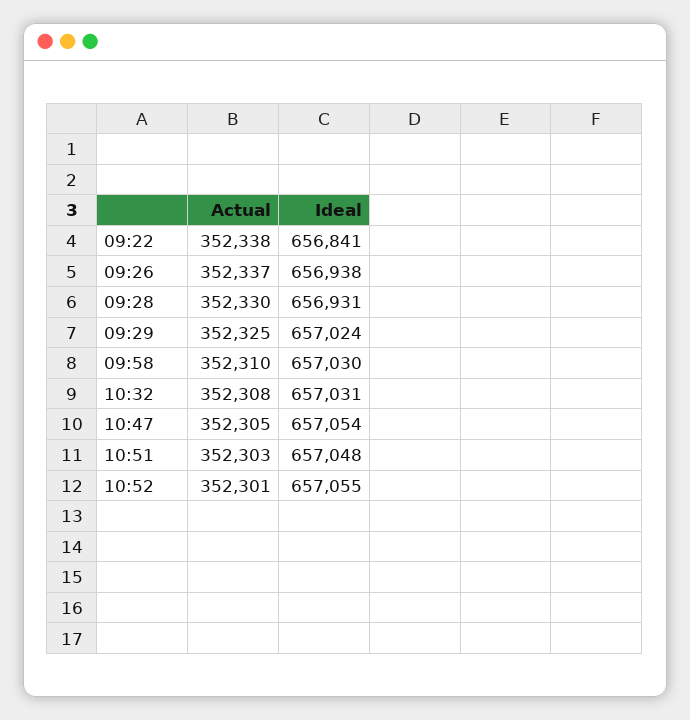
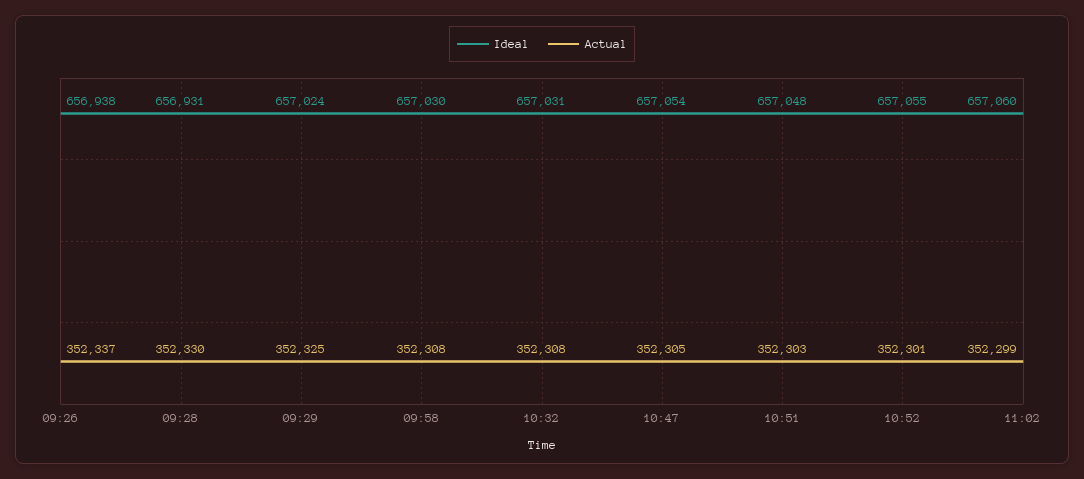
Actual, 09:22: 352338 -> none
Ideal, 09:22: 656841 -> none
Actual, 09:58: 352310 -> 352308
Ideal, 11:02: none -> 657060
Actual, 11:02: none -> 352299

